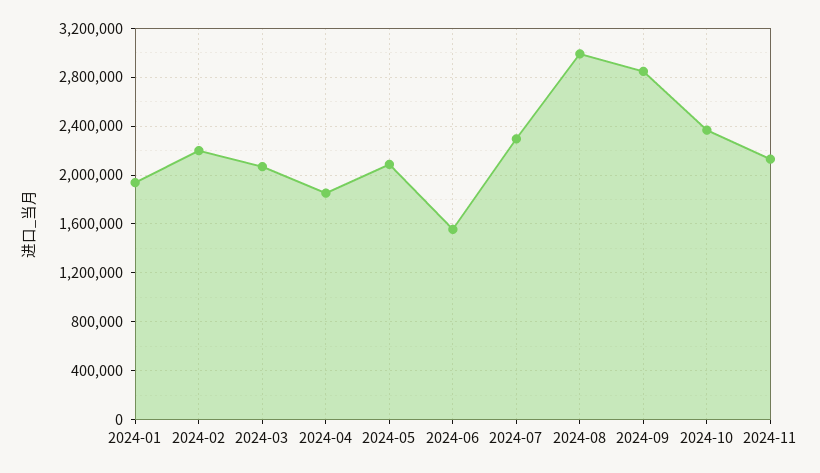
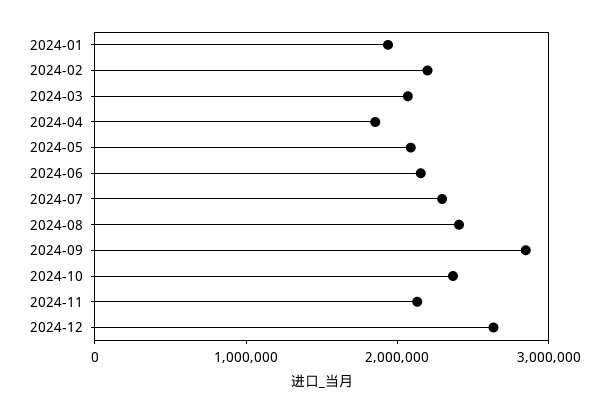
2024-06: 1550000 -> 2200000
2024-08: 3000000 -> 2400000
2024-12: none -> 2600000

